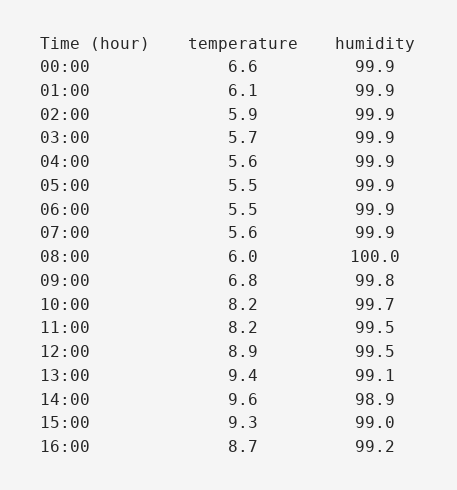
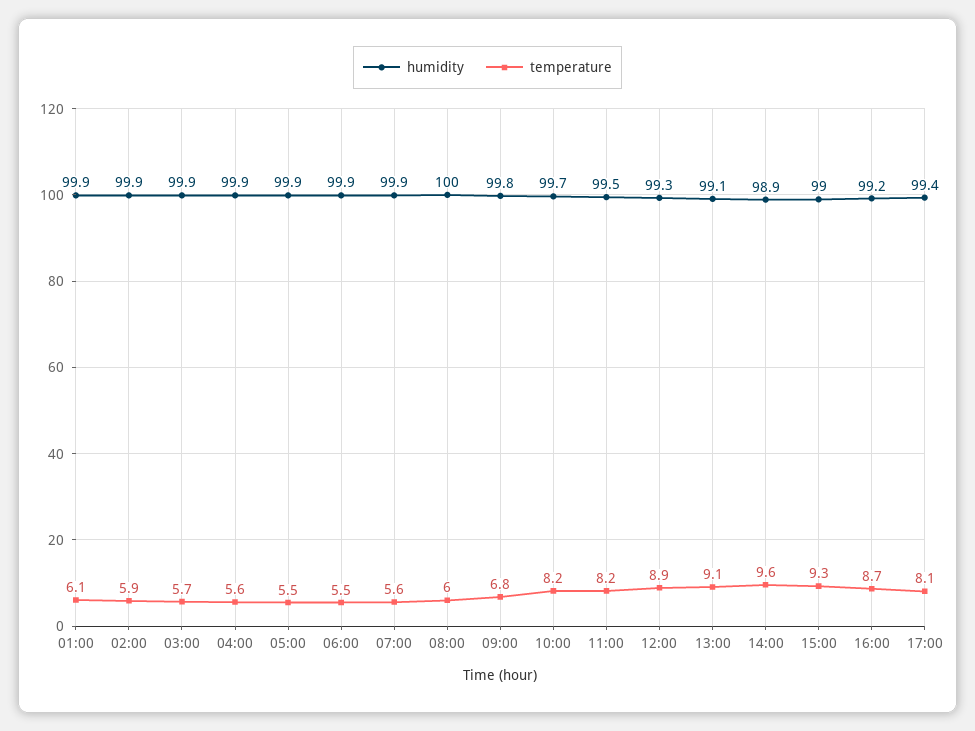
temperature, 00:00: 6.6 -> none
humidity, 00:00: 99.9 -> none
humidity, 12:00: 99.5 -> 99.3
temperature, 13:00: 9.4 -> 9.1
humidity, 17:00: none -> 99.4
temperature, 17:00: none -> 8.1

